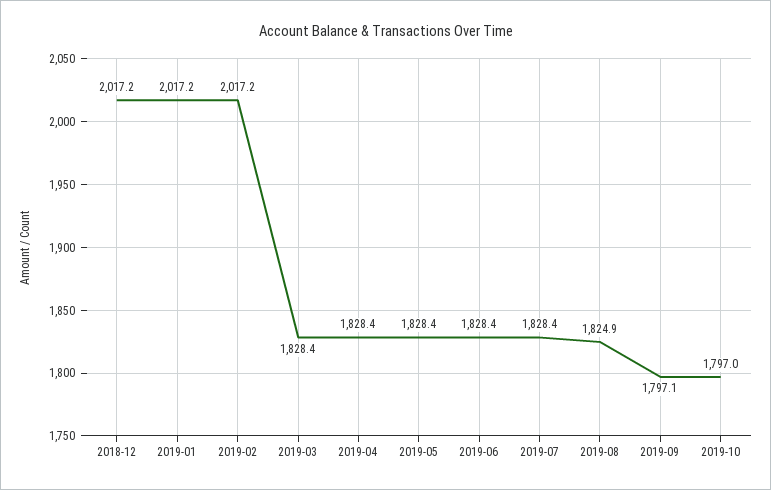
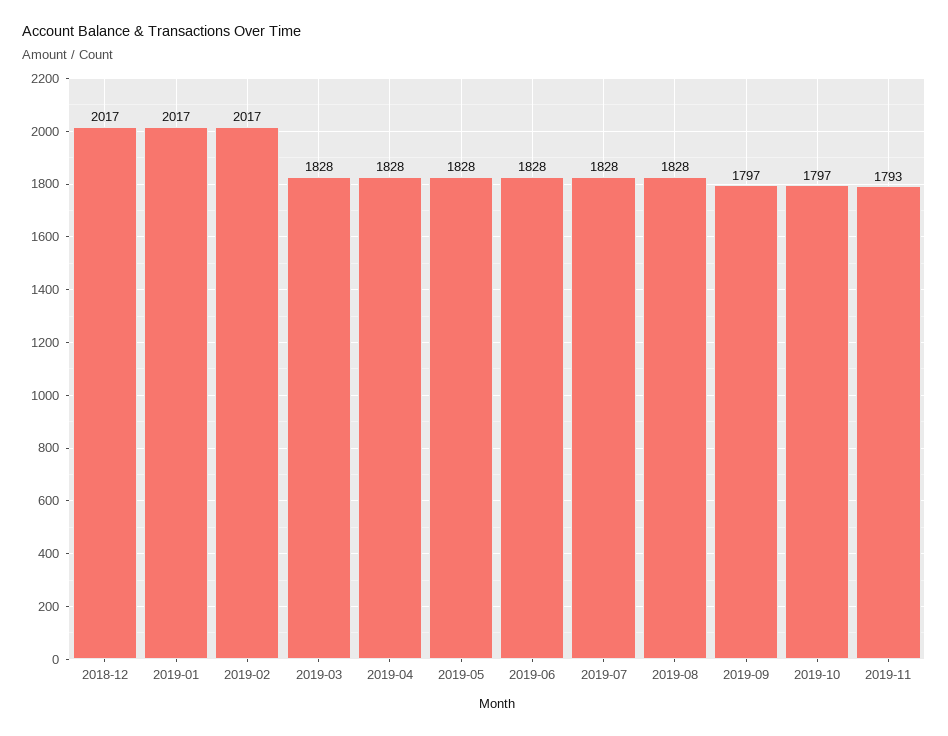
2019-08: 1824.9 -> 1828
2019-11: none -> 1793

